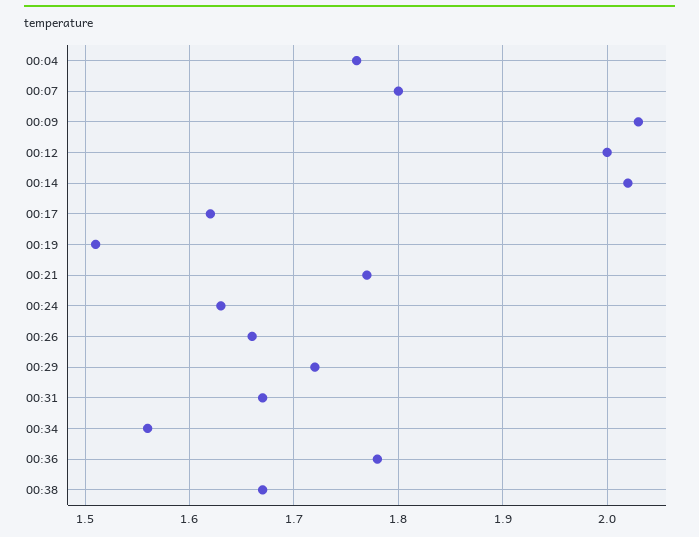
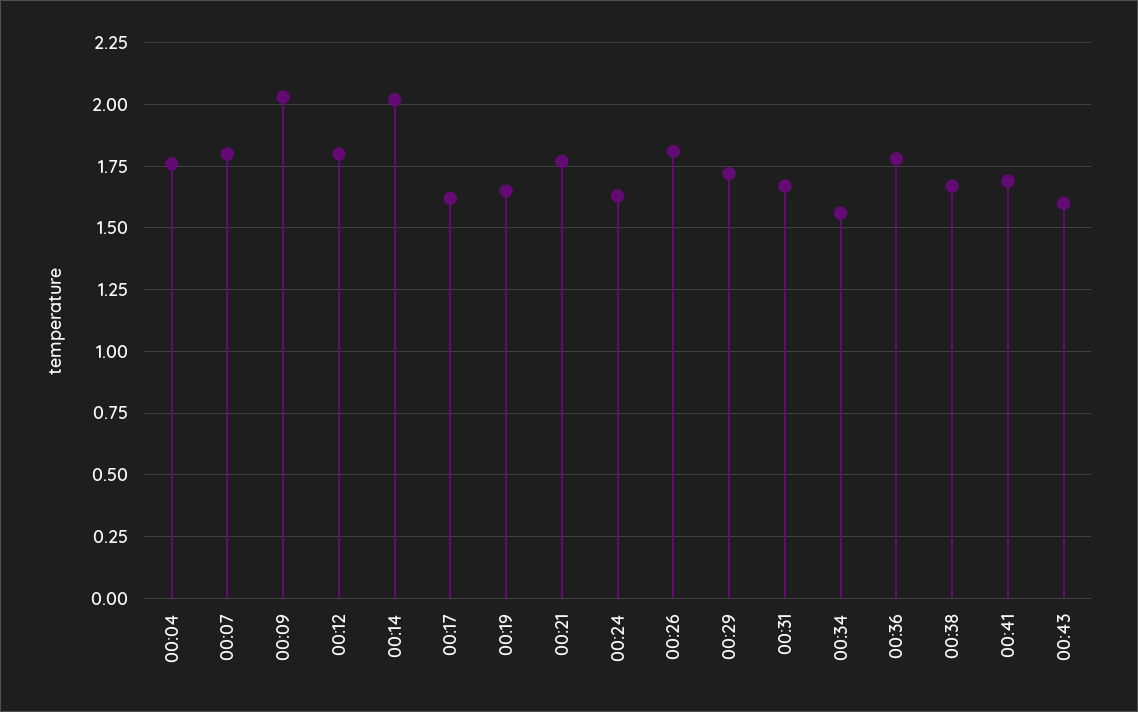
00:12: 2 -> 1.8
00:19: 1.51 -> 1.65
00:26: 1.66 -> 1.8
00:41: none -> 1.7
00:43: none -> 1.6

